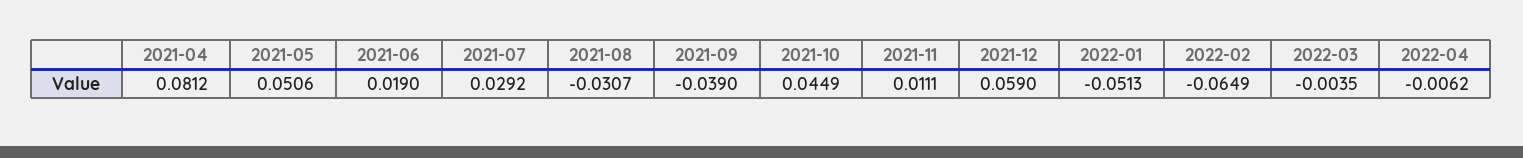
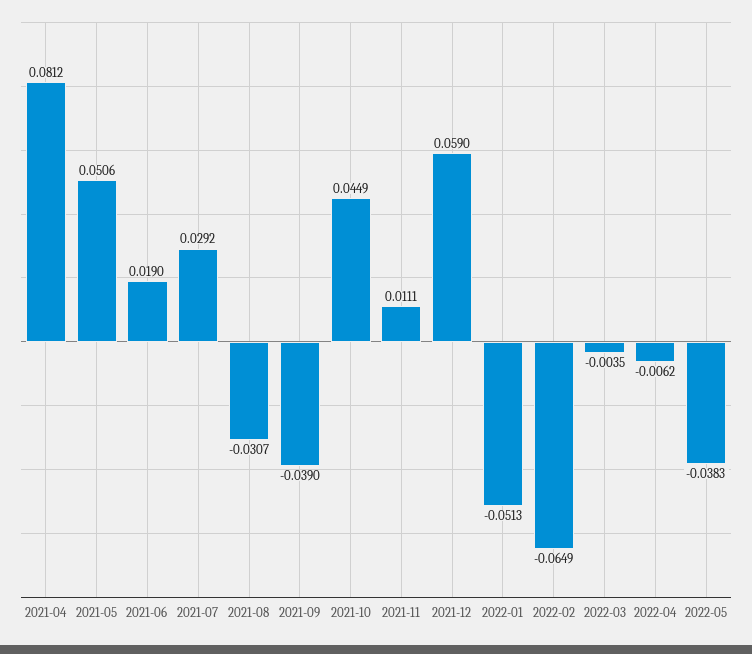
2022-05: none -> -0.0383

